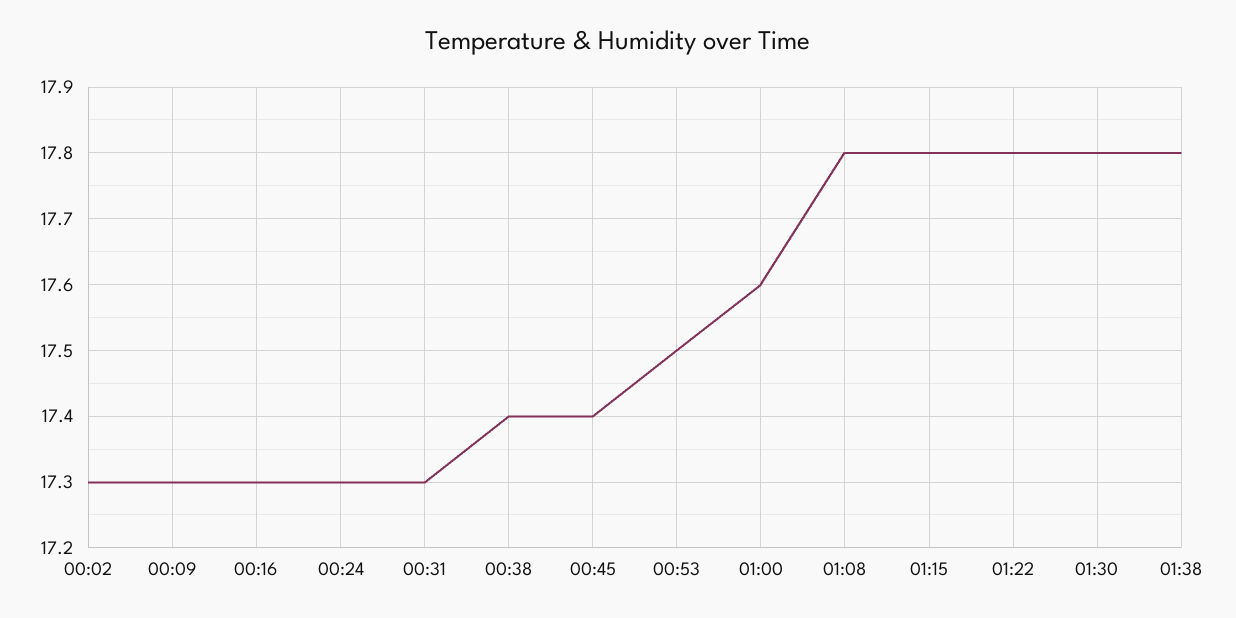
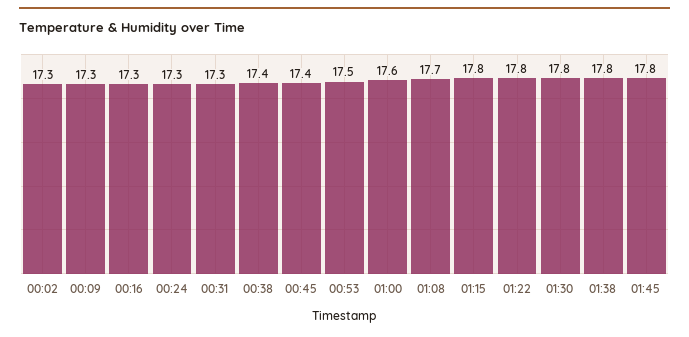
01:08: 17.8 -> 17.7
01:45: none -> 17.8

